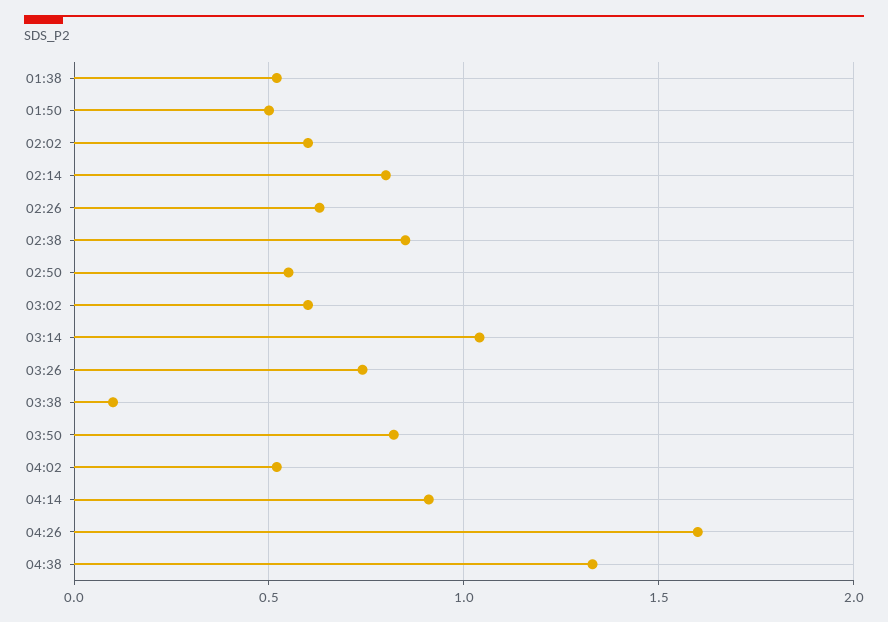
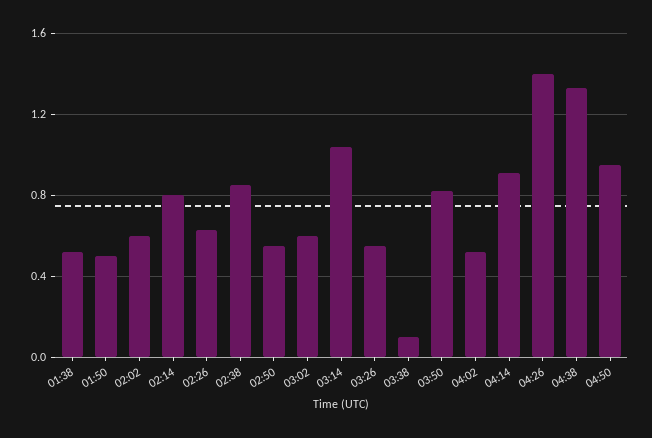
03:26: 0.75 -> 0.55
04:26: 1.6 -> 1.4
04:50: none -> 0.95

